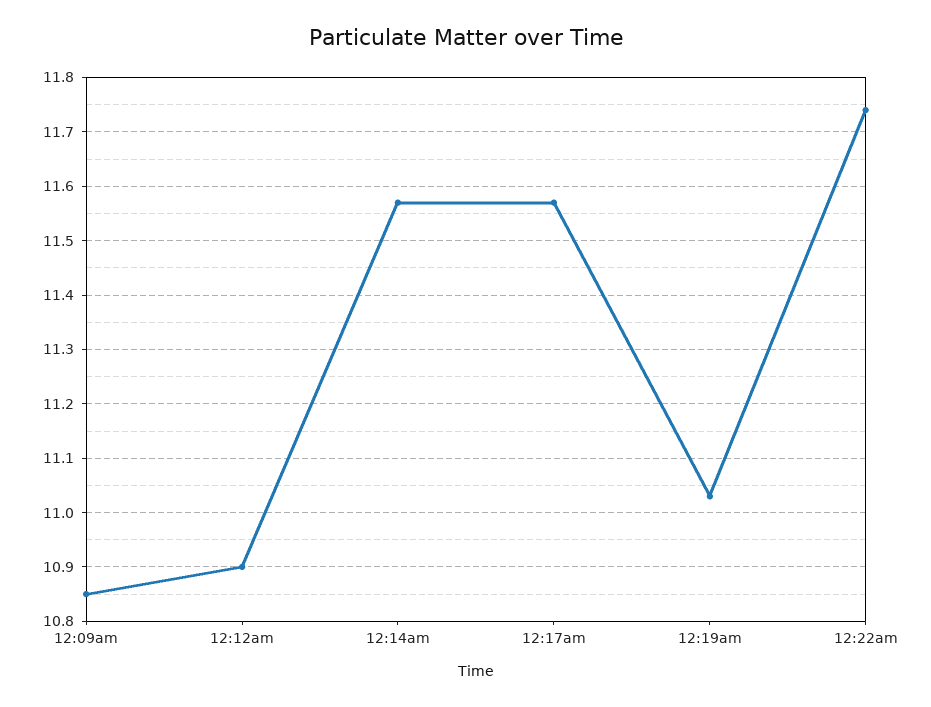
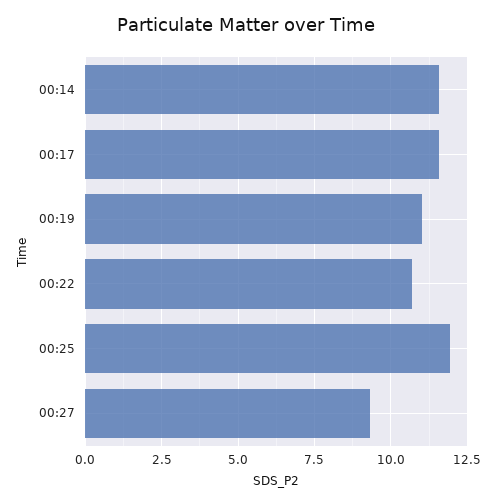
12:09am: 10.85 -> none
12:12am: 10.9 -> none
12:22am: 11.75 -> 10.75
00:25: none -> 12
00:27: none -> 9.25

